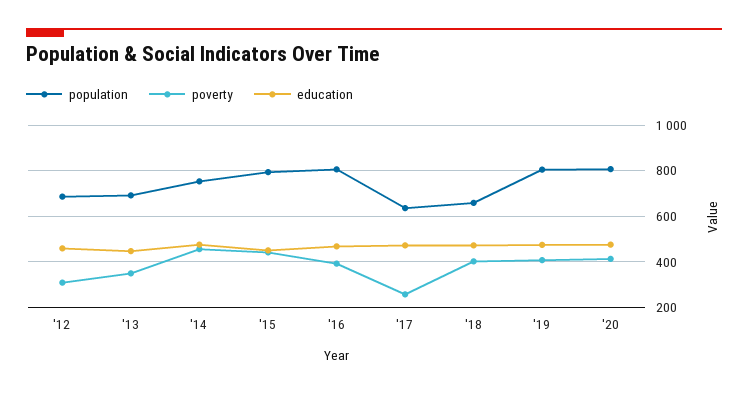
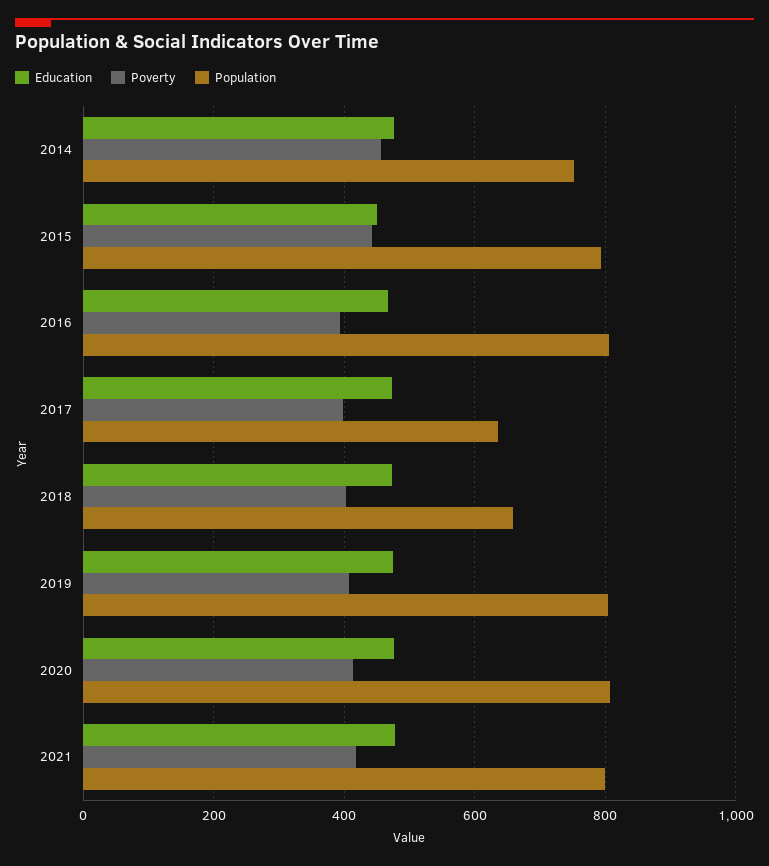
population, '12: 700 -> none
poverty, '12: 300 -> none
education, '12: 450 -> none
population, '13: 700 -> none
poverty, '13: 350 -> none
education, '13: 450 -> none
poverty, '17: 250 -> 400
education, 2021: none -> 480
poverty, 2021: none -> 420
population, 2021: none -> 800

